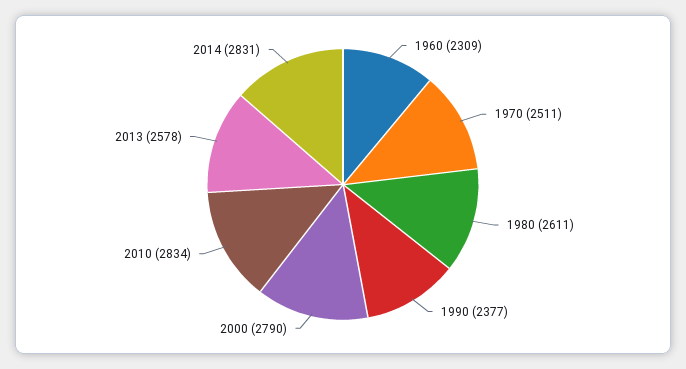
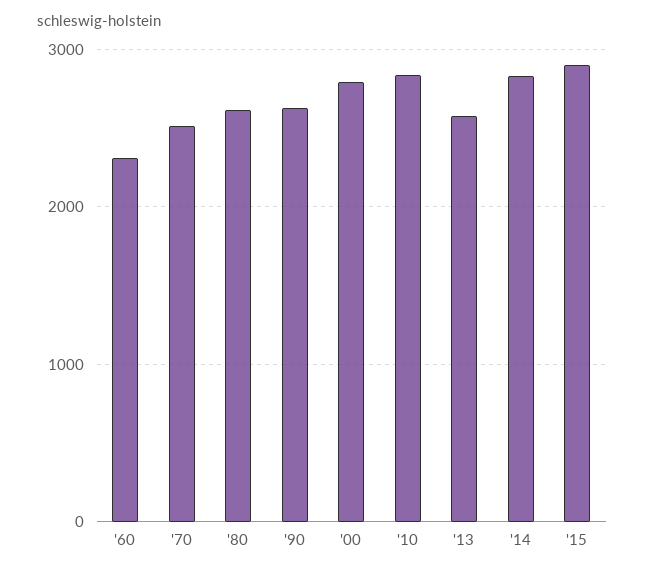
1990: 2377 -> 2600
'15: none -> 2900

